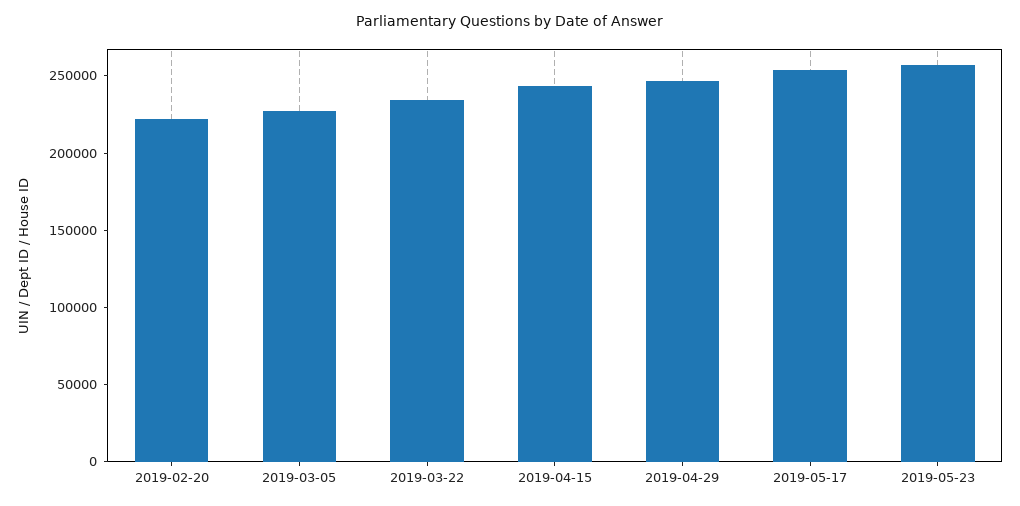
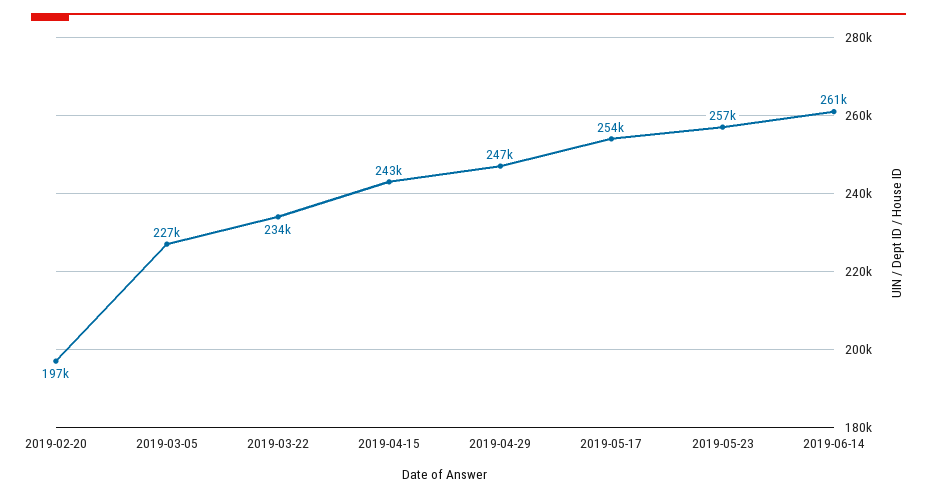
2019-02-20: 220000 -> 197000
2019-06-14: none -> 261000

